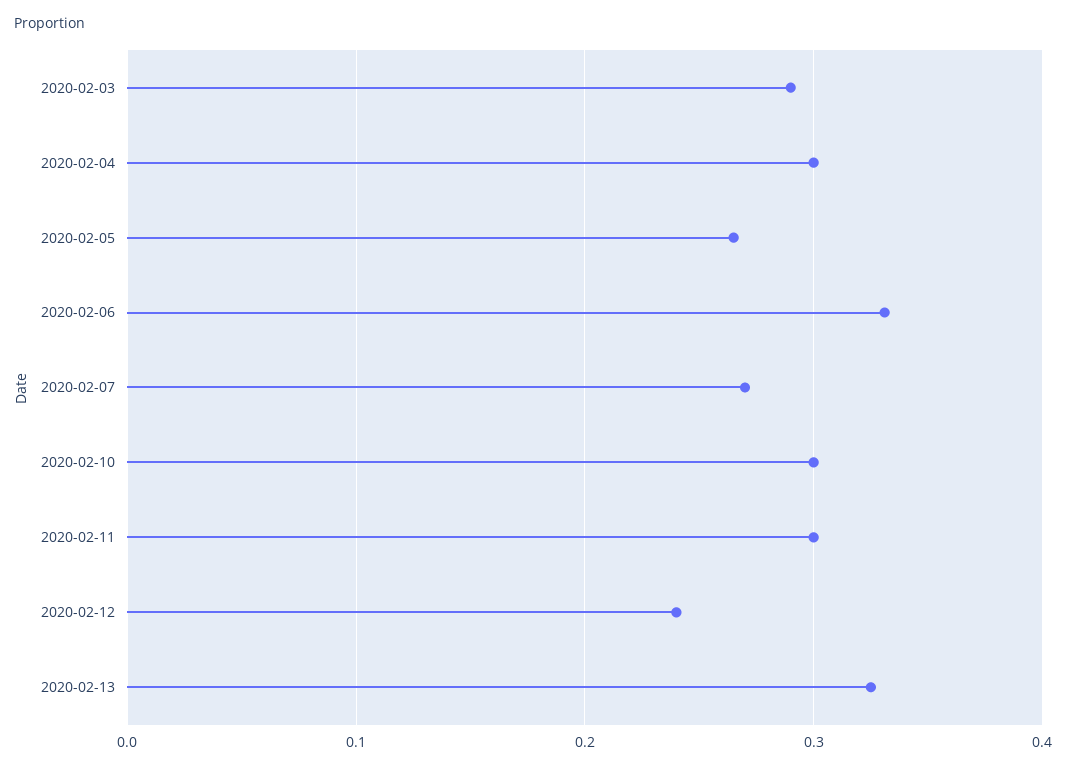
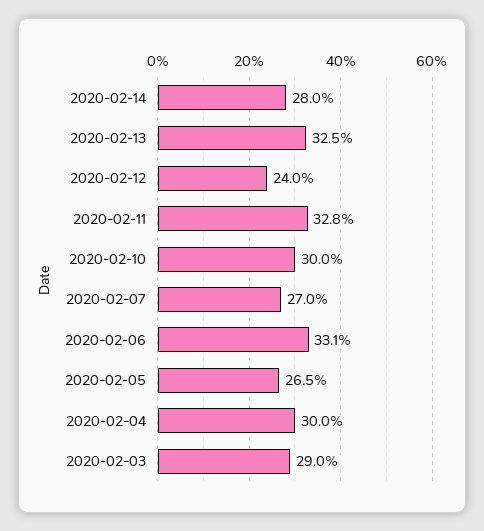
2020-02-11: 0.3 -> 0.328
2020-02-14: none -> 0.28

